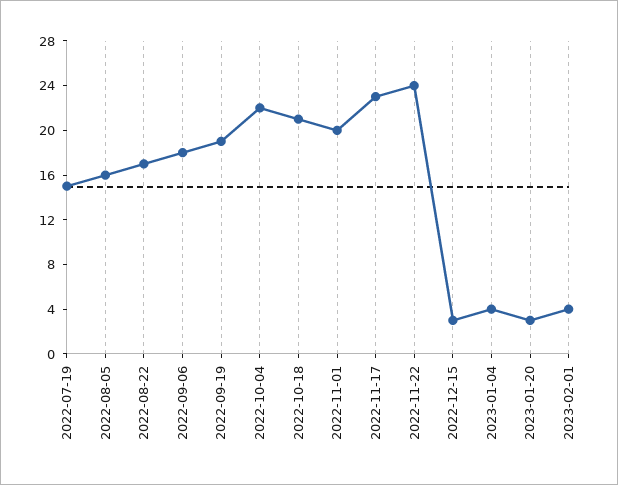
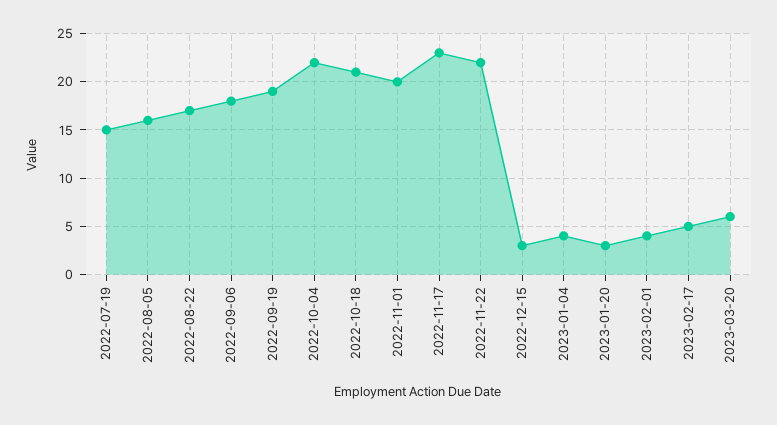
2022-11-22: 24 -> 22
2023-02-17: none -> 5
2023-03-20: none -> 6

